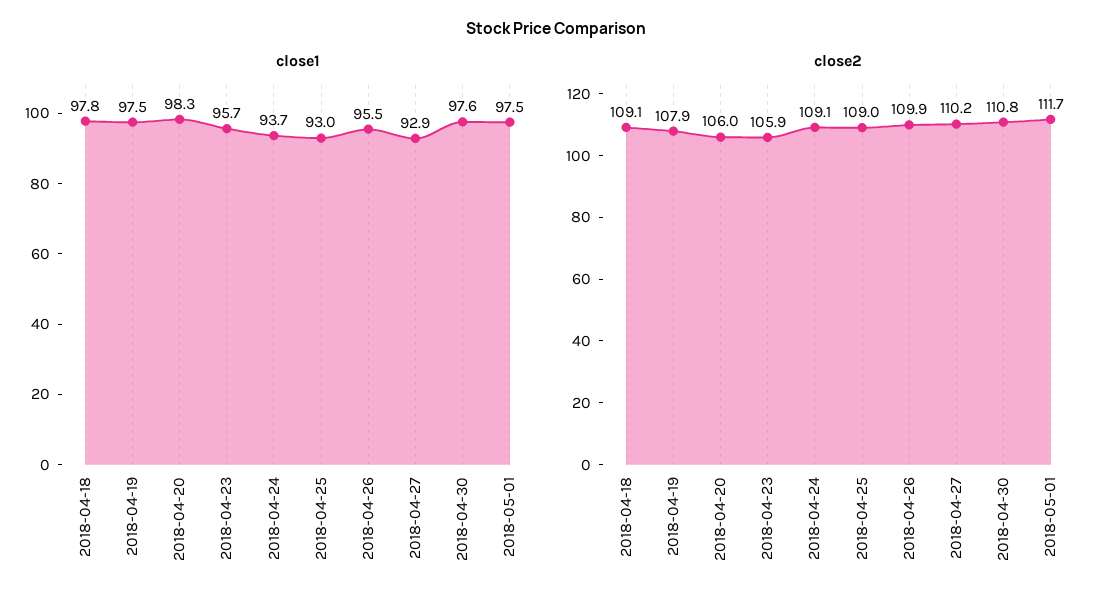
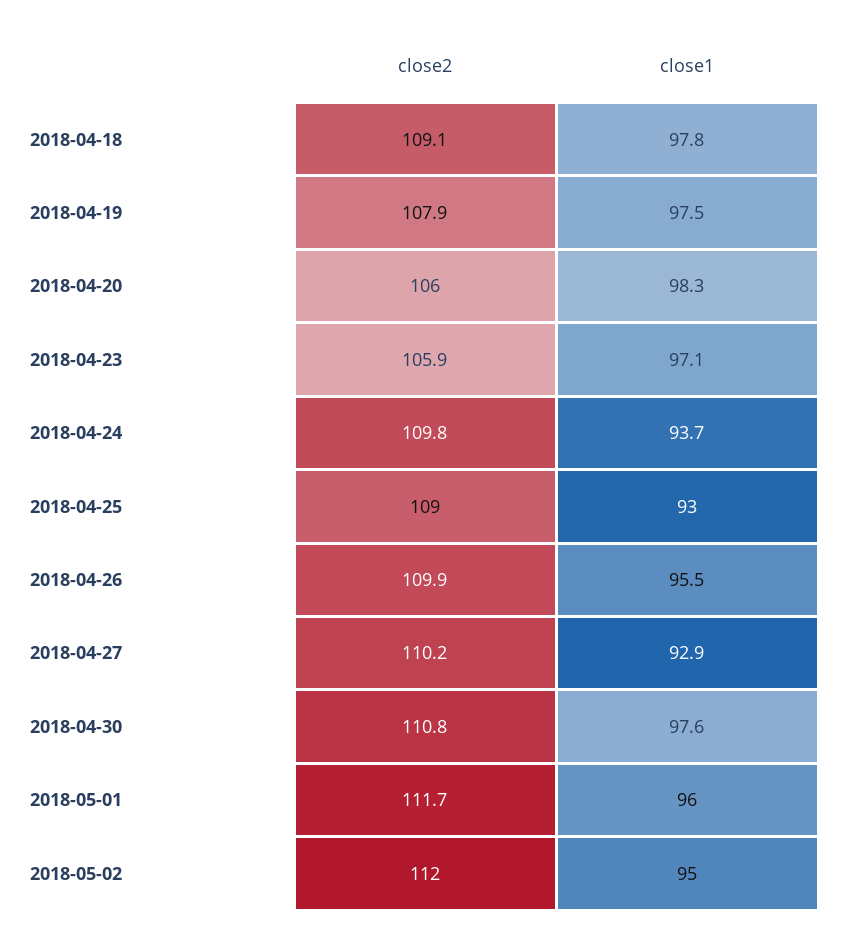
close1, 2018-04-23: 95.7 -> 97.1
close1, 2018-05-01: 97.5 -> 96
close2, 2018-04-24: 109.1 -> 109.8
close2, 2018-05-02: none -> 112
close1, 2018-05-02: none -> 95

